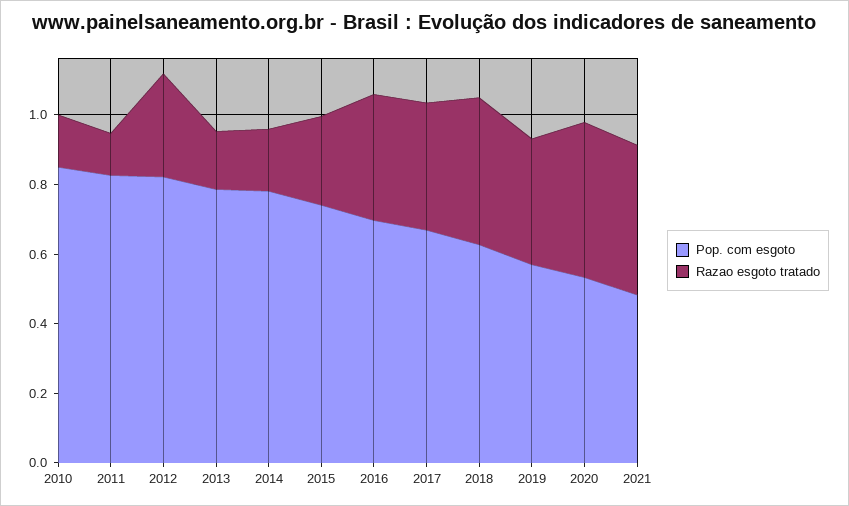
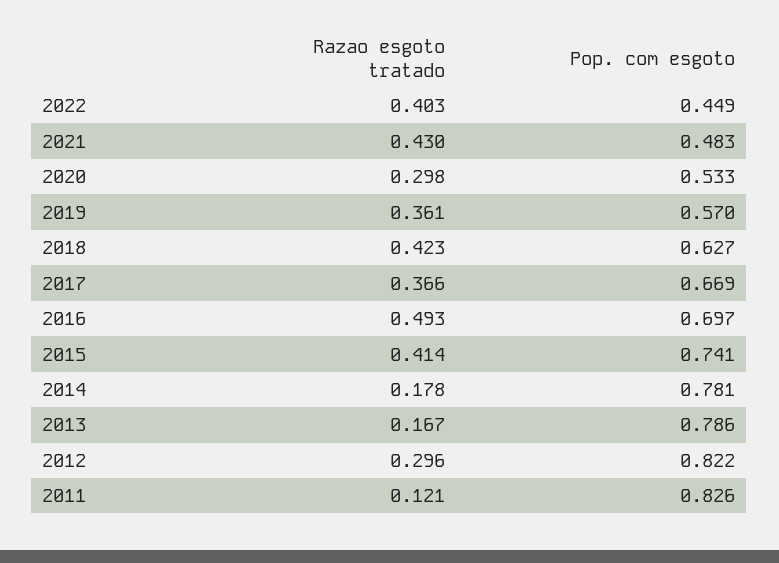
Pop. com esgoto, 2010: 0.85 -> none
Razao esgoto tratado, 2010: 0.15 -> none
Razao esgoto tratado, 2015: 0.25 -> 0.414
Razao esgoto tratado, 2016: 0.35 -> 0.493
Razao esgoto tratado, 2020: 0.45 -> 0.298
Razao esgoto tratado, 2022: none -> 0.403
Pop. com esgoto, 2022: none -> 0.449

